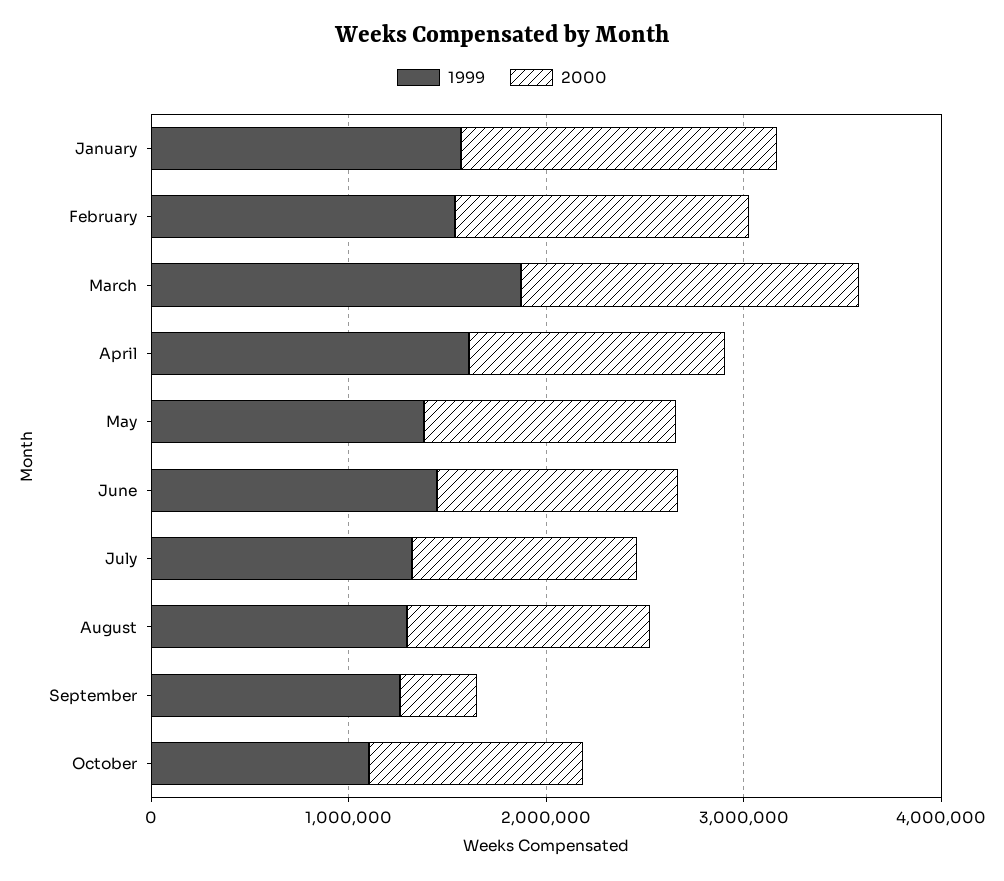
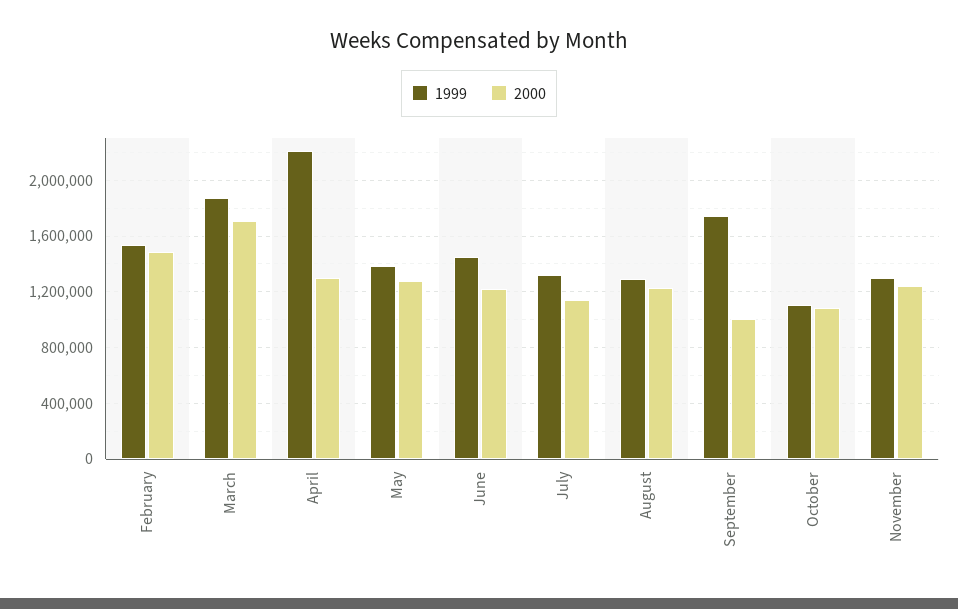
1999, January: 1600000 -> none
2000, January: 1600000 -> none
1999, April: 1600000 -> 2200000
1999, September: 1200000 -> 1750000
2000, September: 400000 -> 1000000
1999, November: none -> 1300000
2000, November: none -> 1250000

